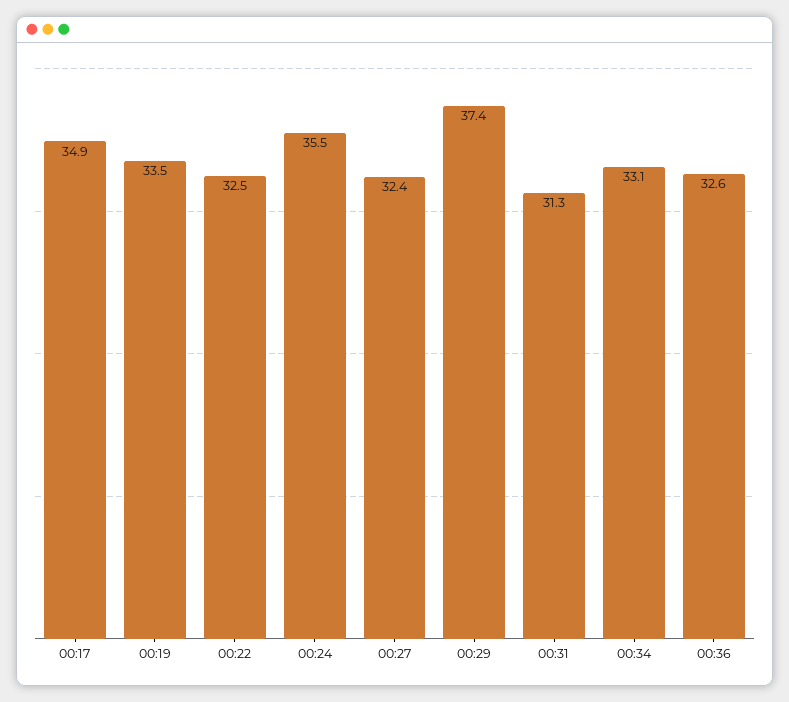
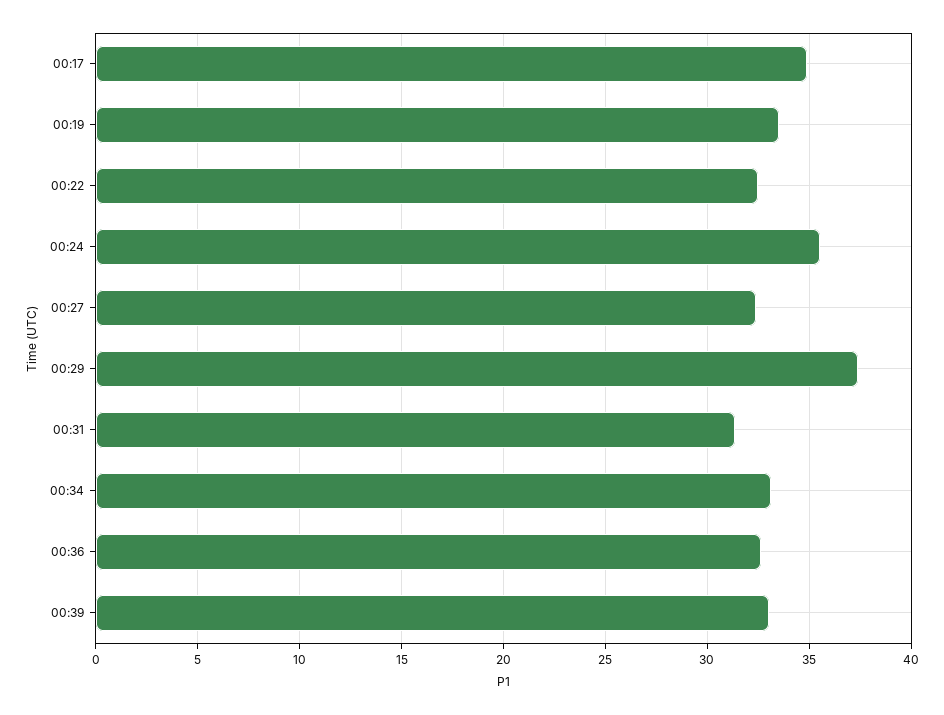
00:39: none -> 33

